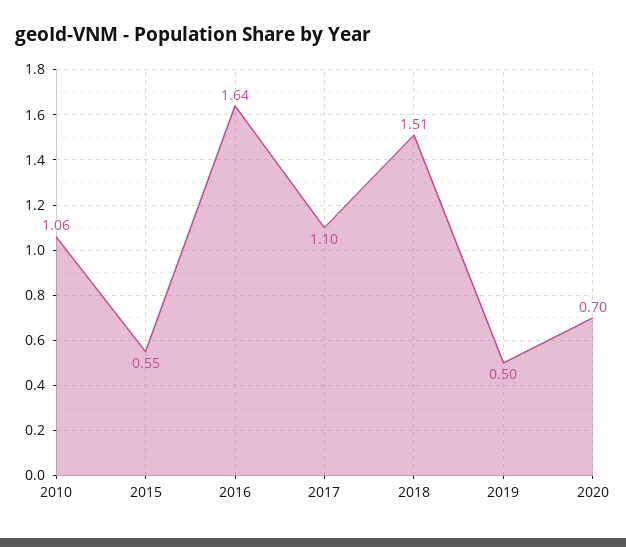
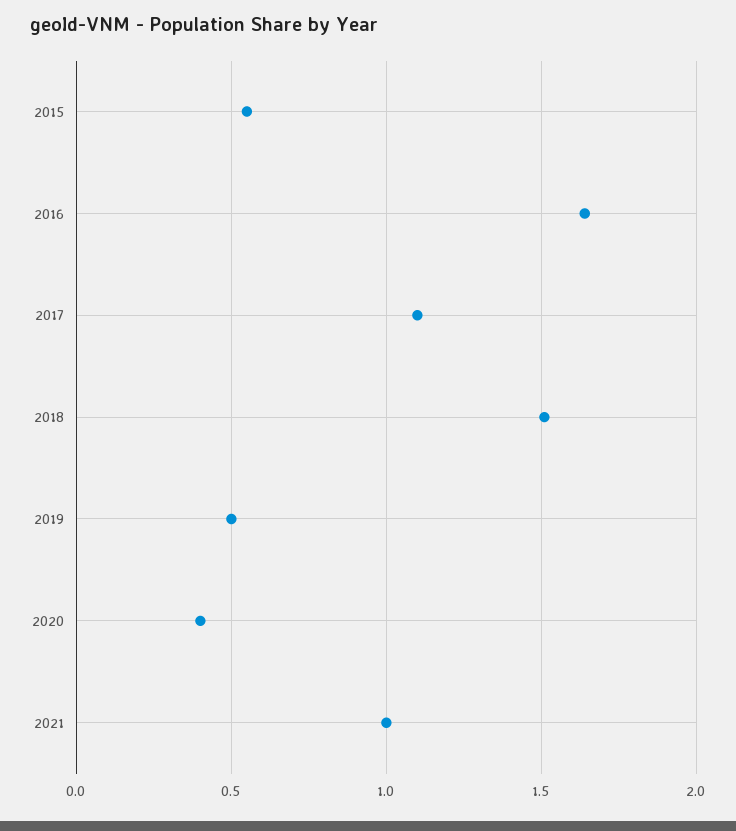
2010: 1.06 -> none
2020: 0.7 -> 0.4
2021: none -> 1

